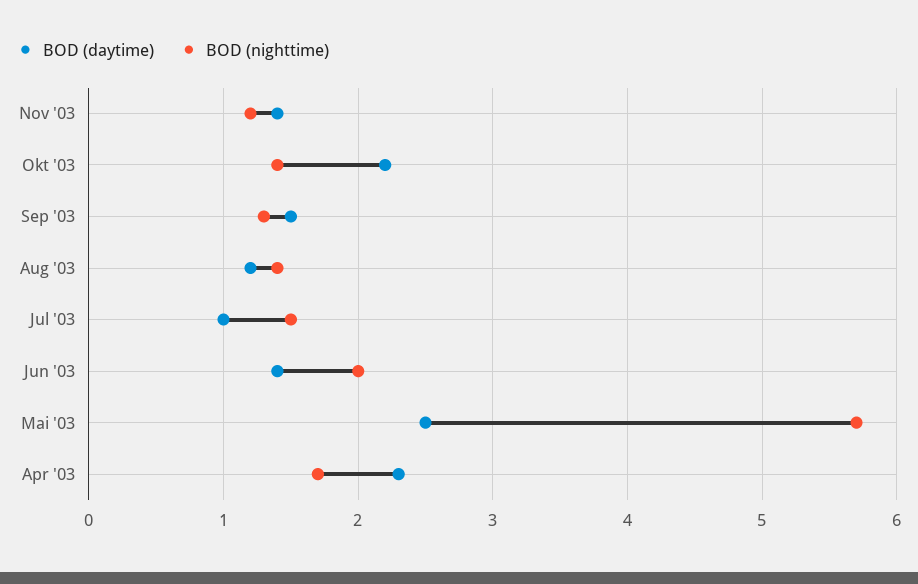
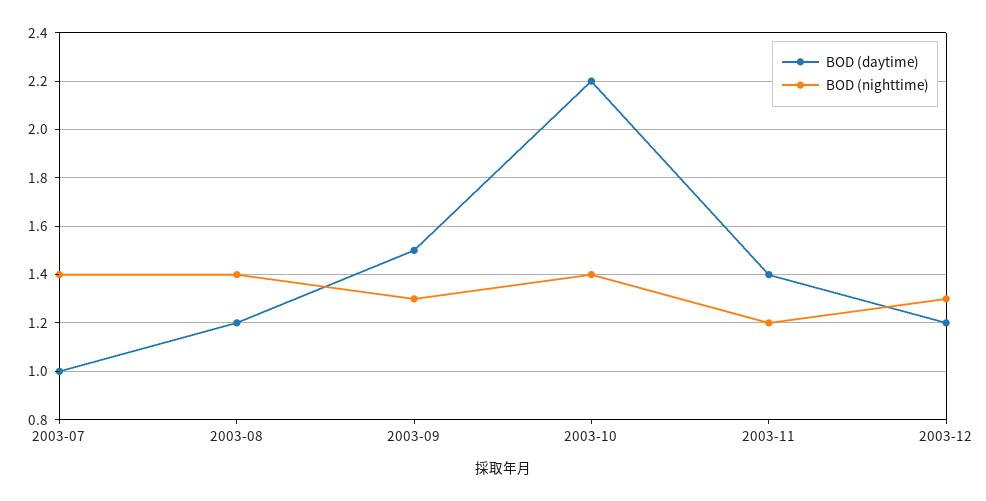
BOD (nighttime), Jul '03: 1.5 -> 1.4
BOD (daytime), Jun '03: 1.4 -> none
BOD (nighttime), Jun '03: 2 -> none
BOD (daytime), Mai '03: 2.5 -> none
BOD (nighttime), Mai '03: 5.7 -> none
BOD (daytime), Apr '03: 2.3 -> none
BOD (nighttime), Apr '03: 1.7 -> none
BOD (daytime), 2003-12: none -> 1.2
BOD (nighttime), 2003-12: none -> 1.3

